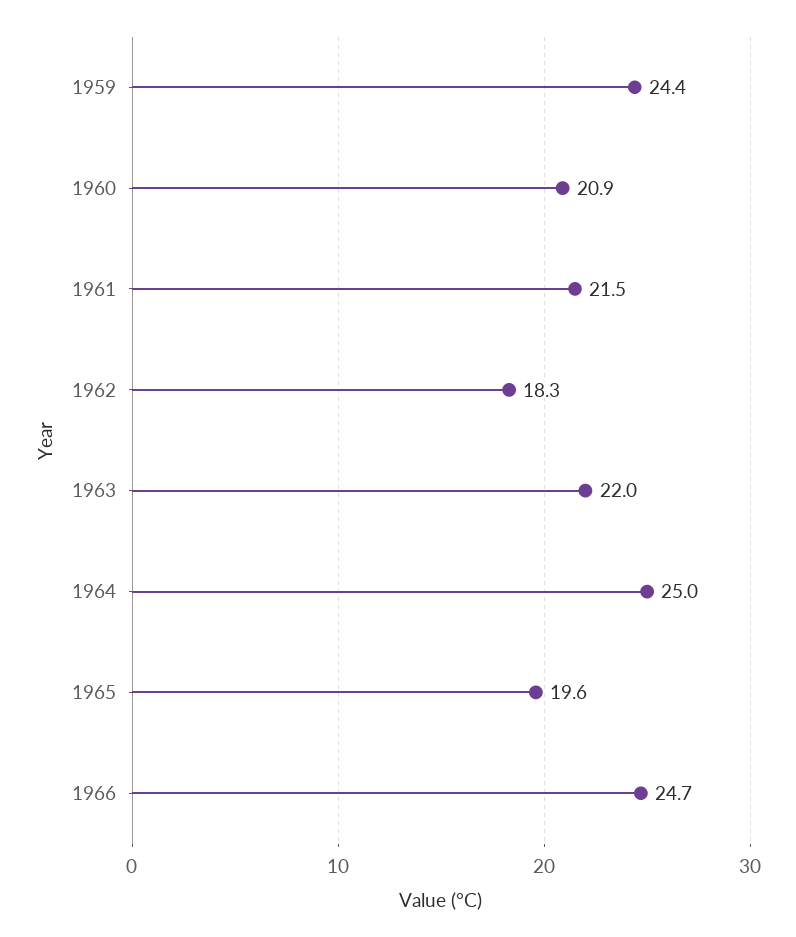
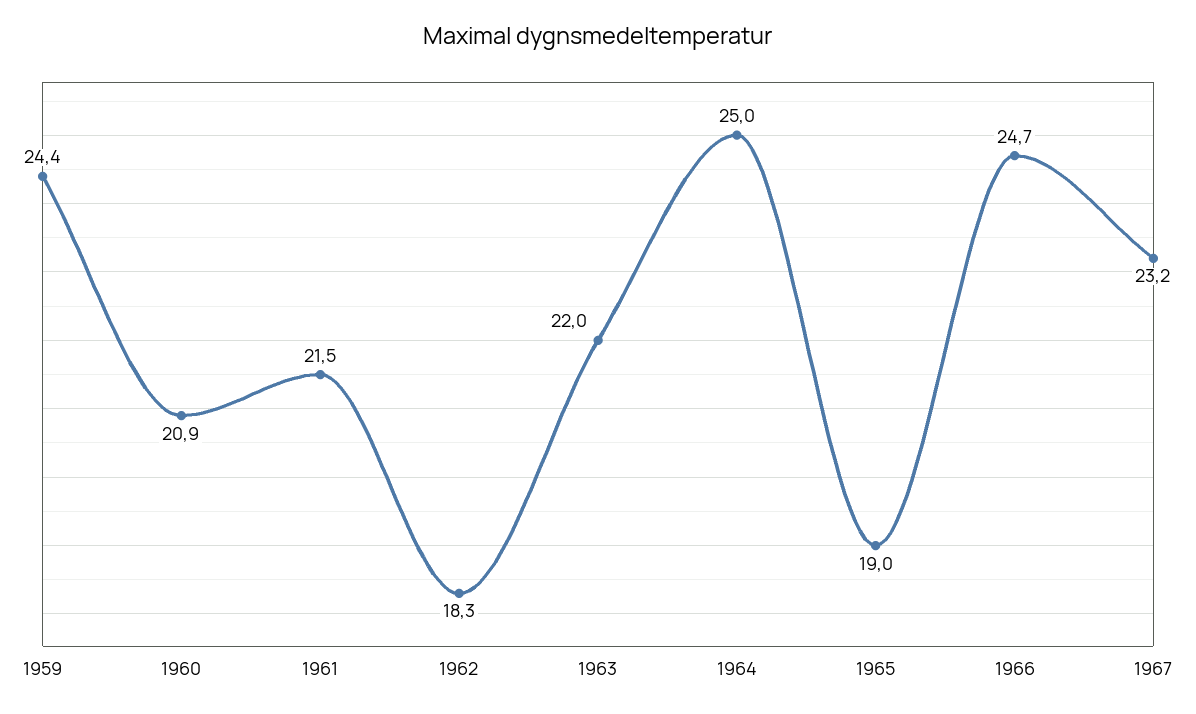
1965: 19.6 -> 19
1967: none -> 23.2

